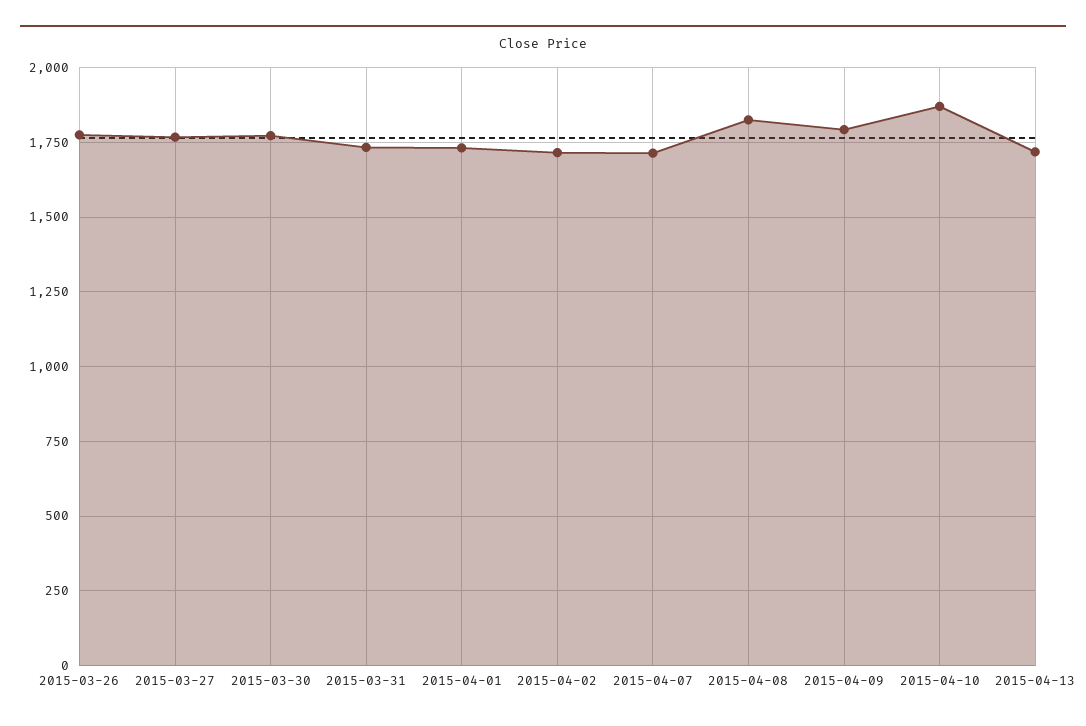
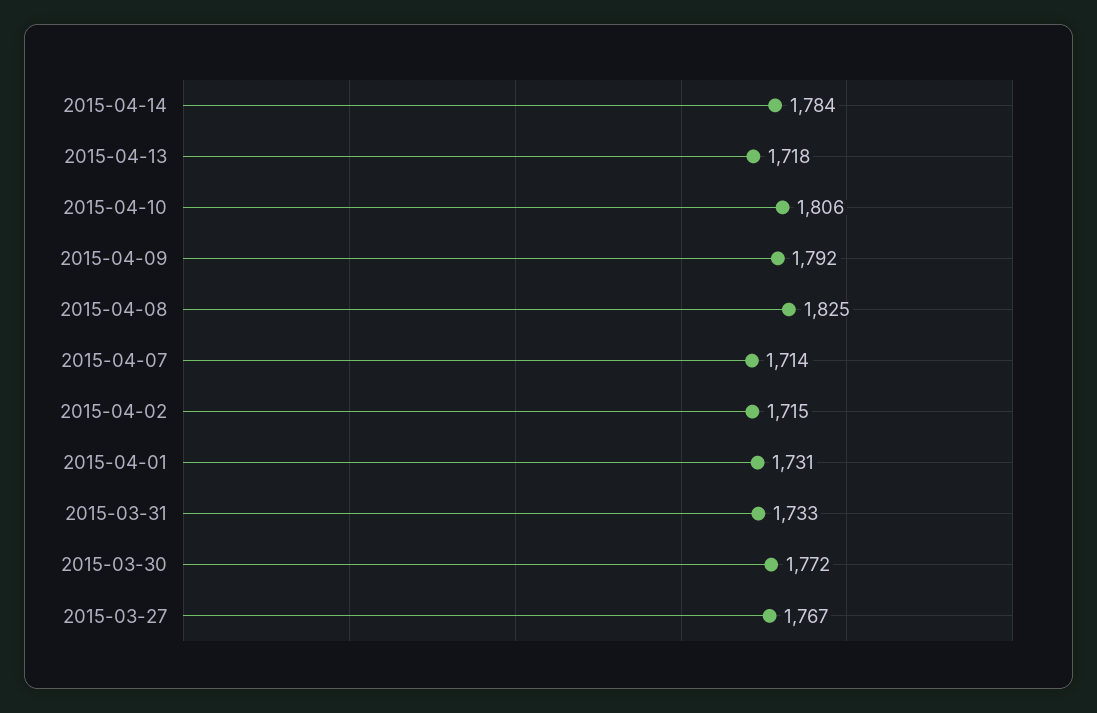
2015-03-26: 1775 -> none
2015-04-10: 1875 -> 1806
2015-04-14: none -> 1784

